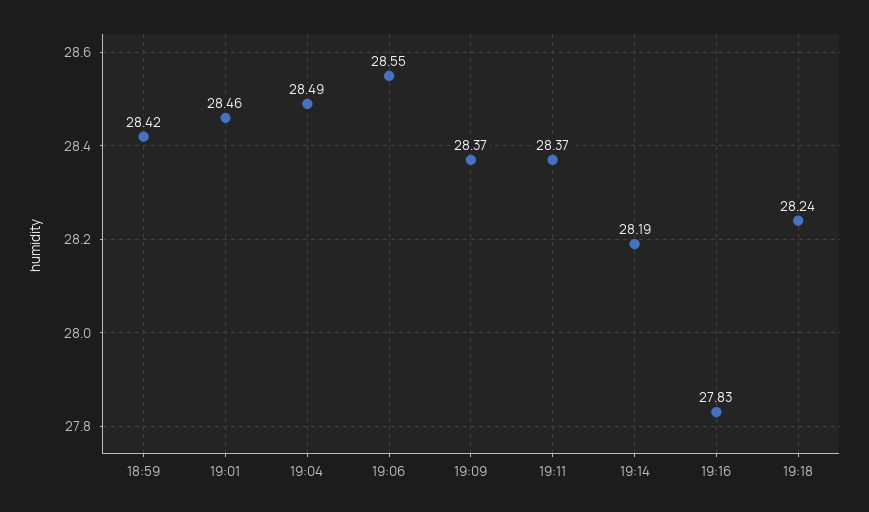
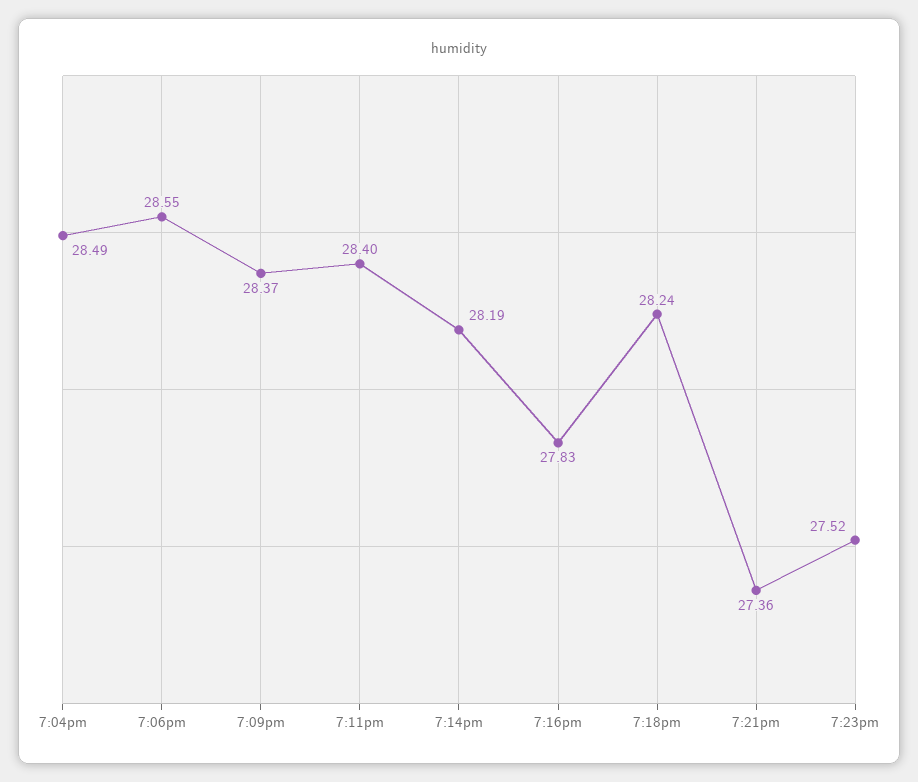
18:59: 28.42 -> none
19:01: 28.46 -> none
19:11: 28.37 -> 28.4
7:21pm: none -> 27.36
7:23pm: none -> 27.52

